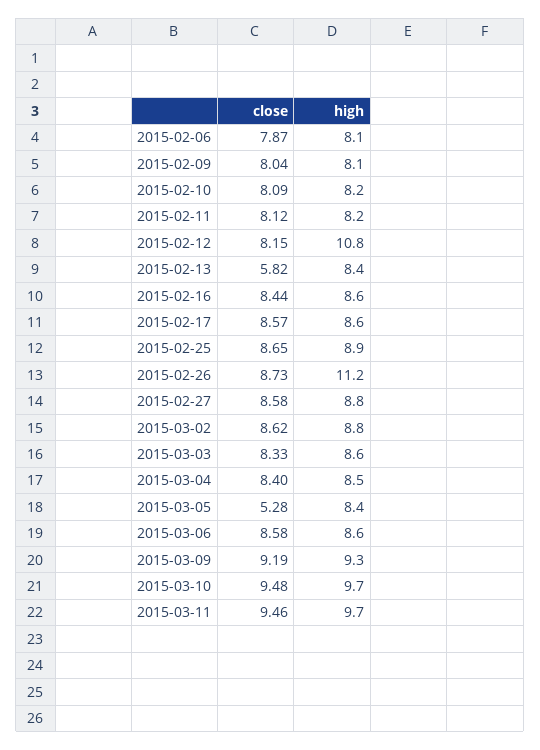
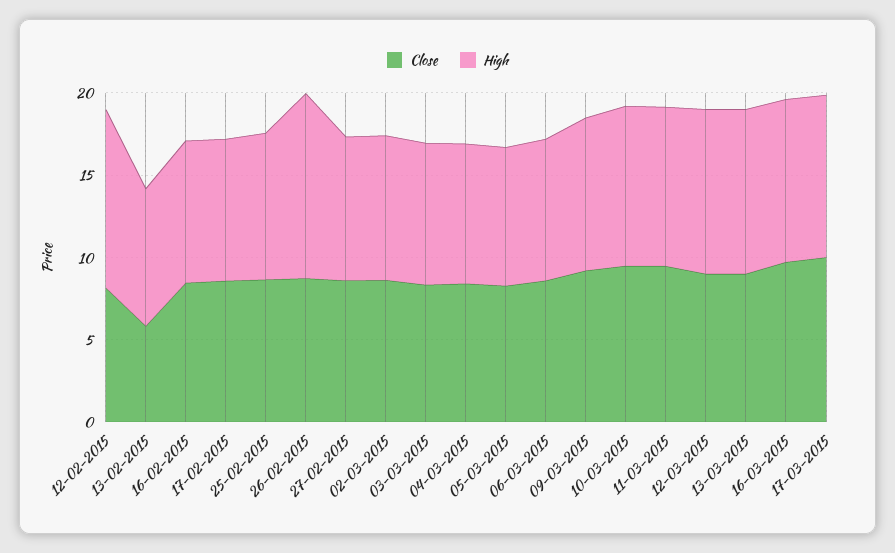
close, 2015-02-06: 7.87 -> none
high, 2015-02-06: 8.1 -> none
close, 2015-02-09: 8.04 -> none
high, 2015-02-09: 8.1 -> none
close, 2015-02-10: 8.09 -> none
high, 2015-02-10: 8.2 -> none
close, 2015-02-11: 8.12 -> none
high, 2015-02-11: 8.2 -> none
close, 2015-03-05: 5.28 -> 8
close, 12-03-2015: none -> 9
high, 12-03-2015: none -> 10
close, 13-03-2015: none -> 9
high, 13-03-2015: none -> 10
close, 16-03-2015: none -> 10
high, 16-03-2015: none -> 10
close, 17-03-2015: none -> 10
high, 17-03-2015: none -> 10

